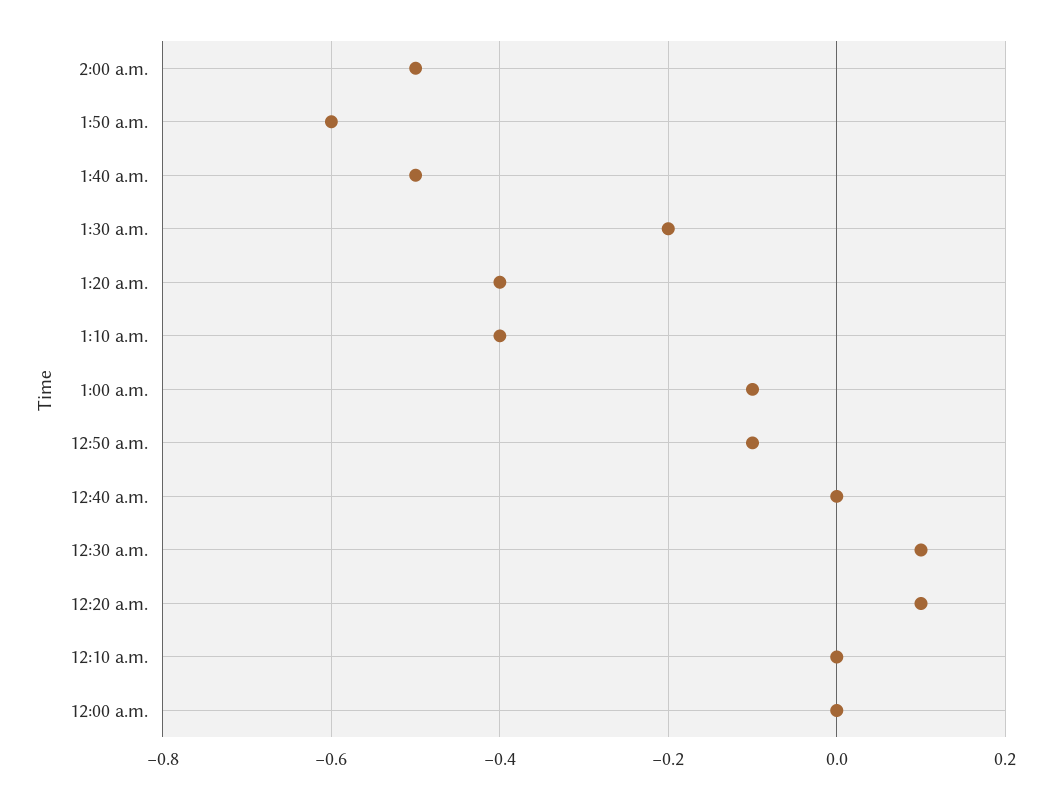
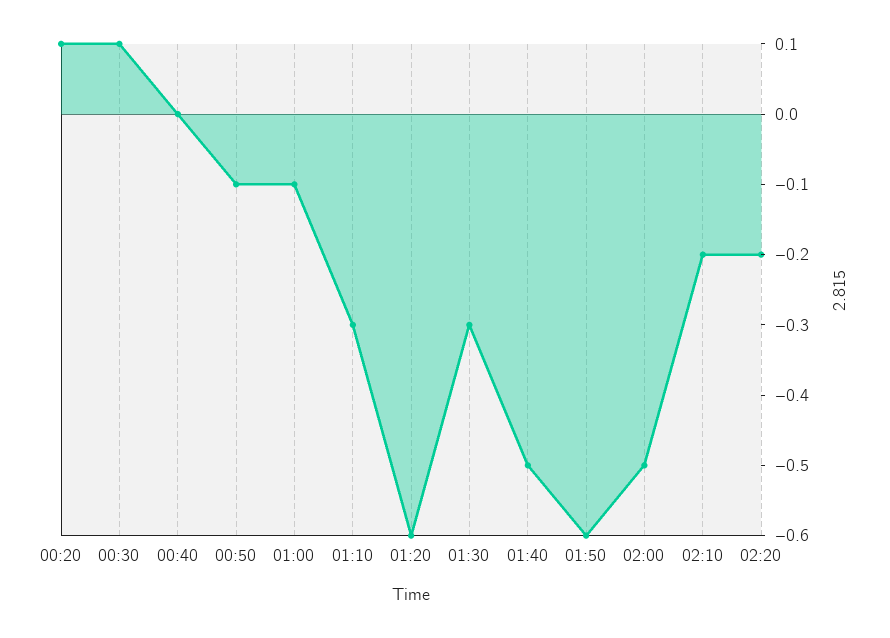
1:30 a.m.: -0.2 -> -0.3
1:20 a.m.: -0.4 -> -0.6
1:10 a.m.: -0.4 -> -0.3
12:10 a.m.: 0 -> none
12:00 a.m.: 0 -> none
02:10: none -> -0.2
02:20: none -> -0.2

